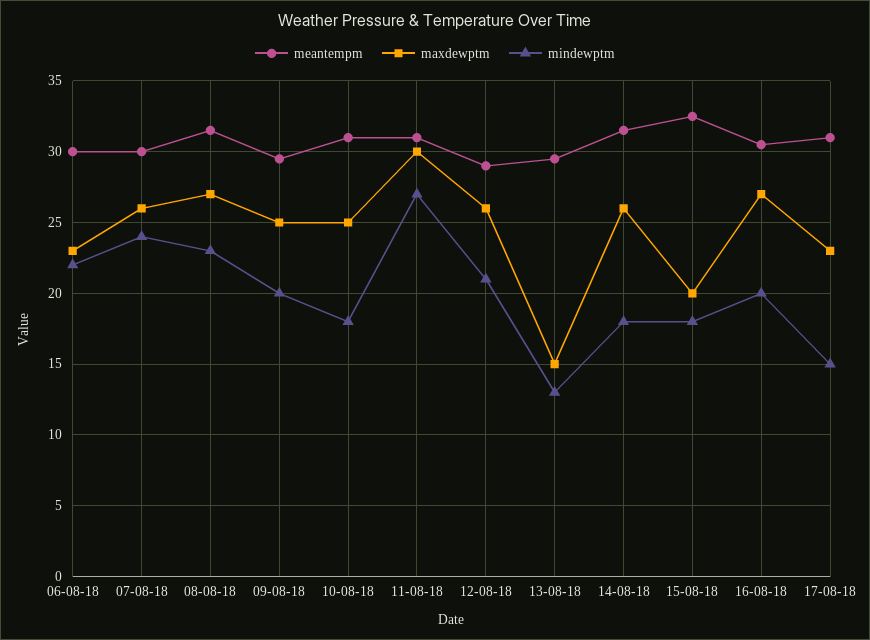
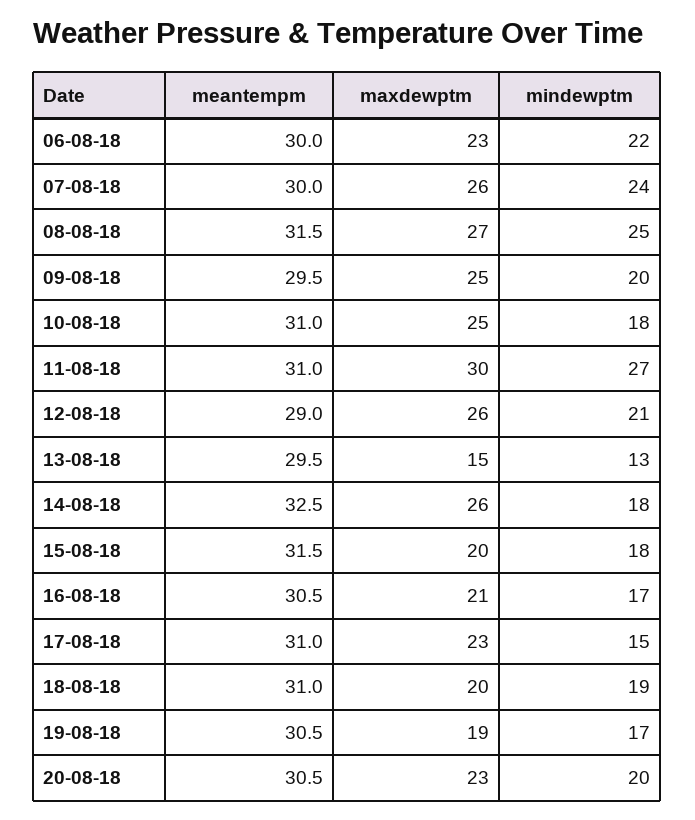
mindewptm, 08-08-18: 23 -> 25
meantempm, 14-08-18: 31.5 -> 32.5
meantempm, 15-08-18: 32.5 -> 31.5
maxdewptm, 16-08-18: 27 -> 21
mindewptm, 16-08-18: 20 -> 17
meantempm, 18-08-18: none -> 31
maxdewptm, 18-08-18: none -> 20
mindewptm, 18-08-18: none -> 19
meantempm, 19-08-18: none -> 30.5
maxdewptm, 19-08-18: none -> 19
mindewptm, 19-08-18: none -> 17
meantempm, 20-08-18: none -> 30.5
maxdewptm, 20-08-18: none -> 23
mindewptm, 20-08-18: none -> 20

